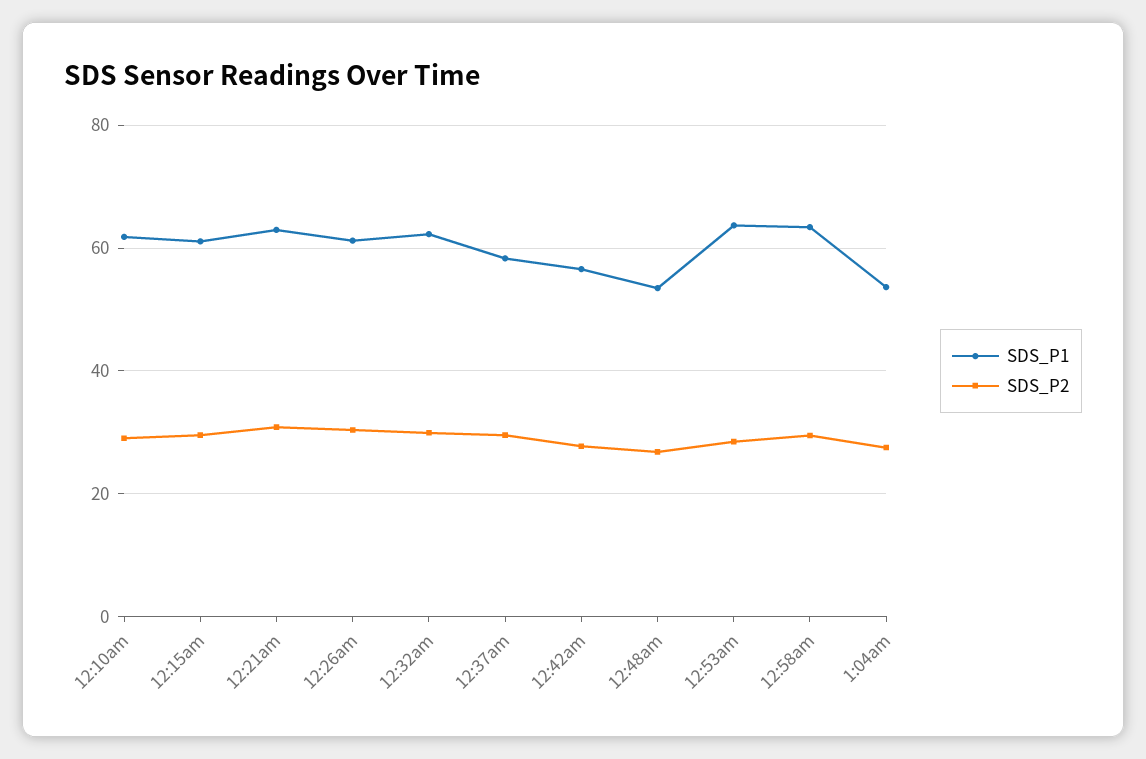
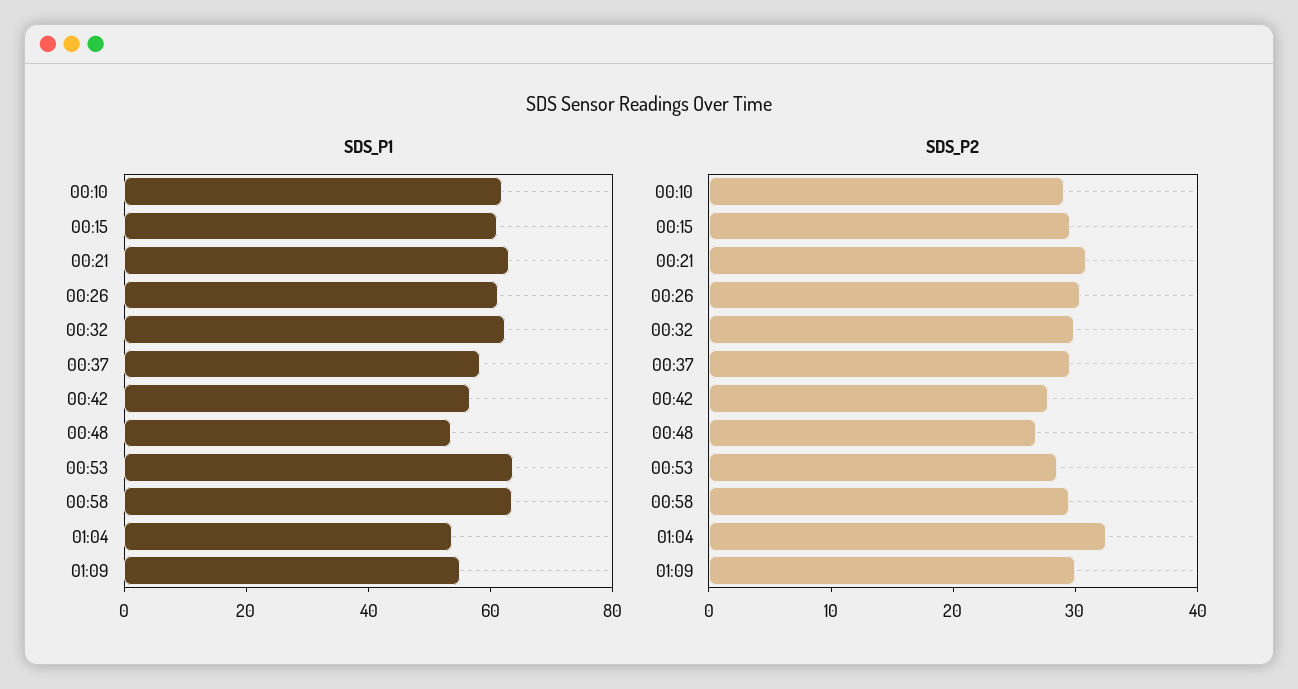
SDS_P2, 1:04am: 28 -> 32
SDS_P1, 01:09: none -> 55
SDS_P2, 01:09: none -> 30

